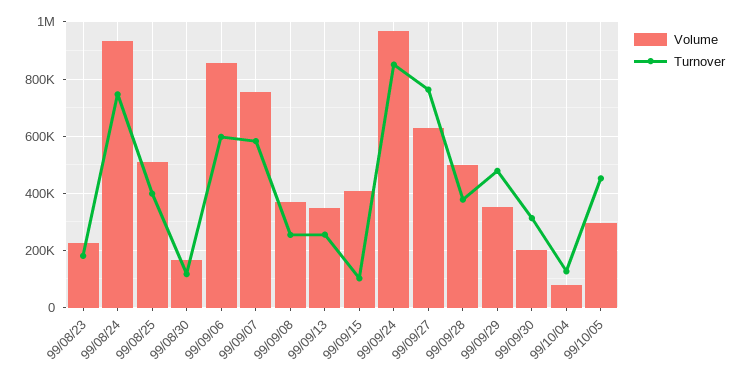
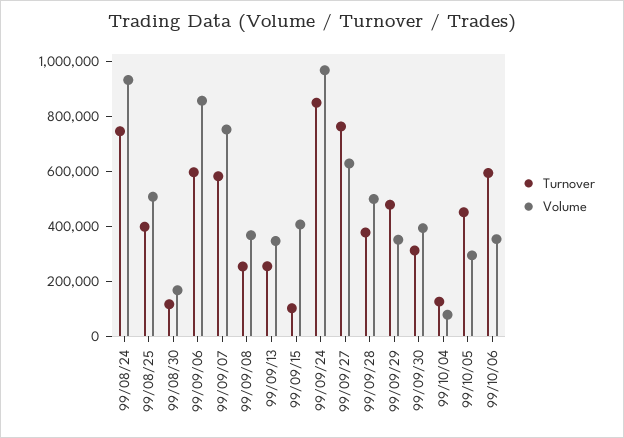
Volume, 99/08/23: 225000 -> none
Turnover, 99/08/23: 175000 -> none
Volume, 99/09/30: 200000 -> 400000
Turnover, 99/10/06: none -> 600000
Volume, 99/10/06: none -> 350000

